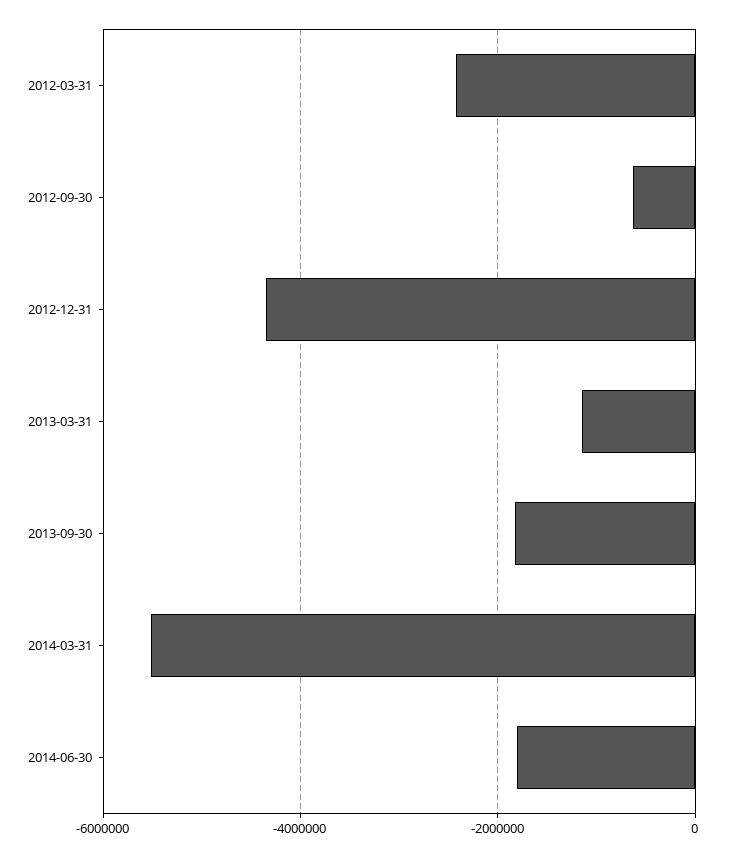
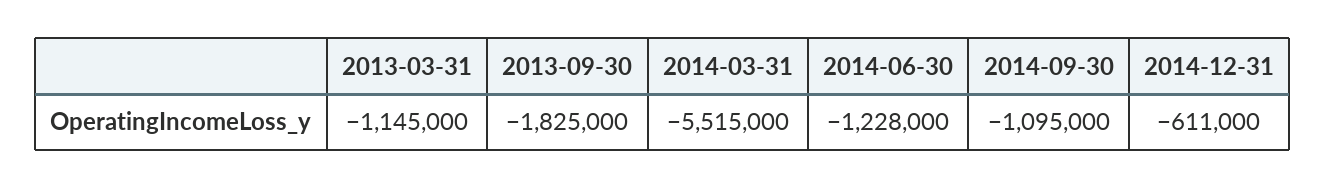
2012-03-31: -2400000 -> none
2012-09-30: -600000 -> none
2012-12-31: -4400000 -> none
2014-06-30: -1800000 -> -1228000
2014-09-30: none -> -1095000
2014-12-31: none -> -611000

